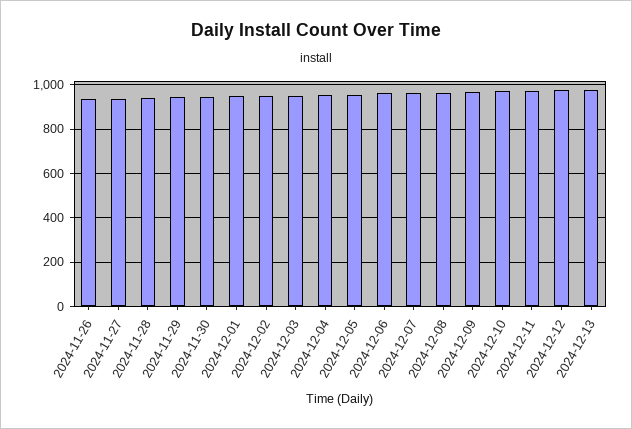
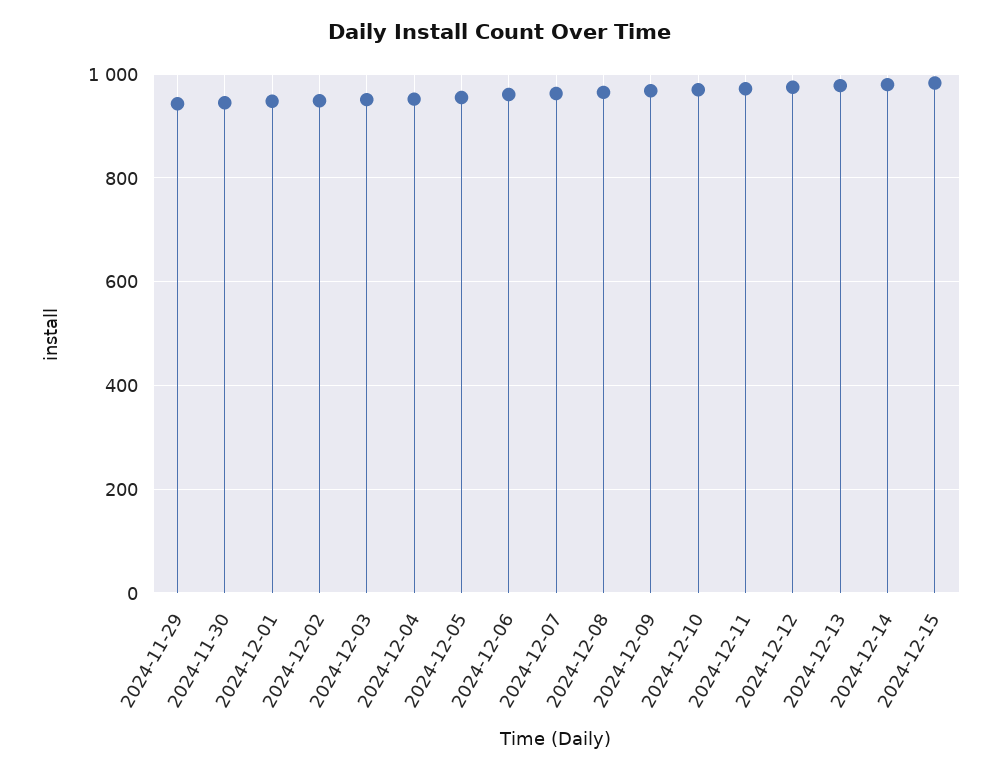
2024-11-26: 950 -> none
2024-11-27: 950 -> none
2024-11-28: 950 -> none
2024-12-14: none -> 980
2024-12-15: none -> 980

